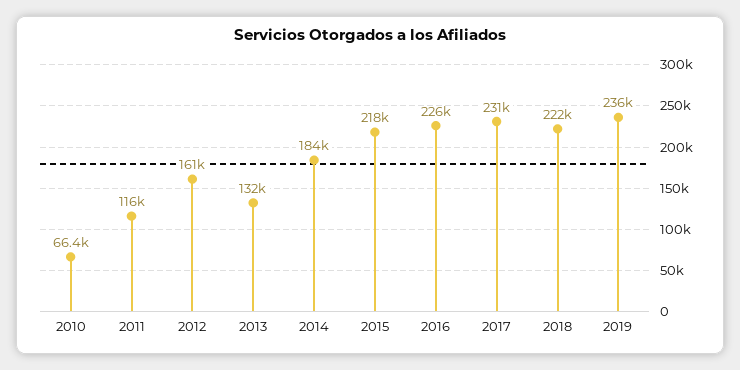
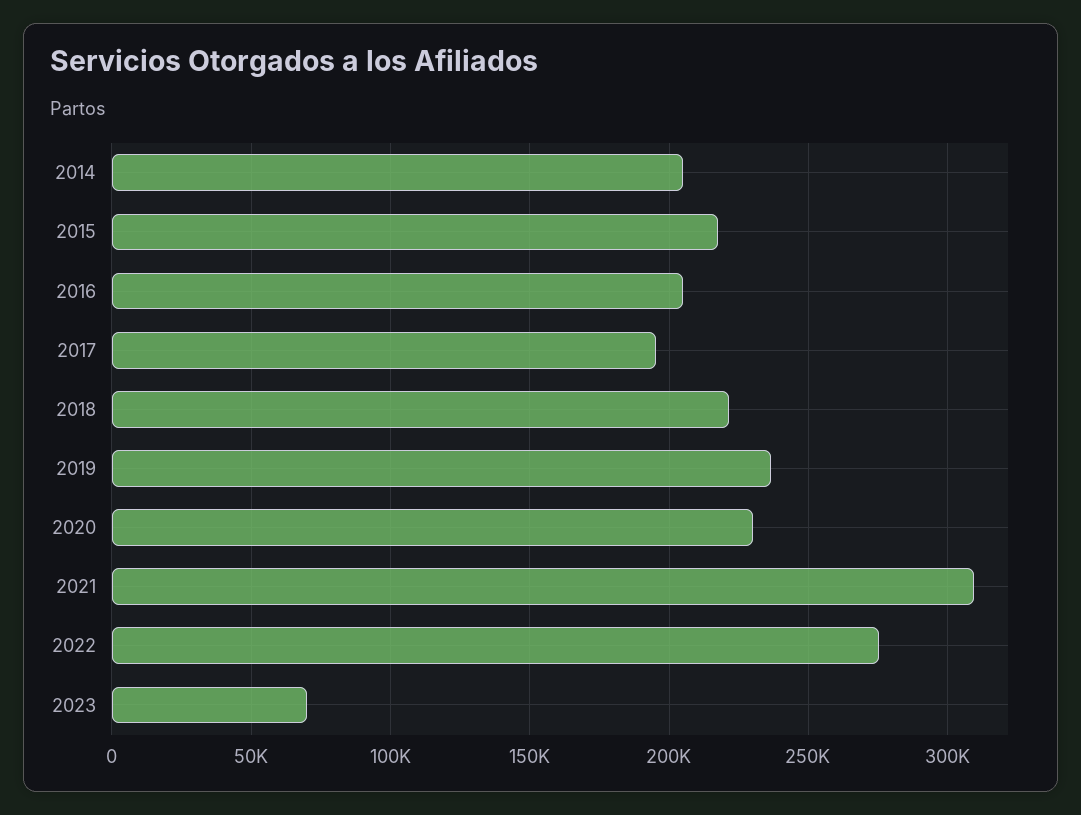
2010: 66400 -> none
2011: 116000 -> none
2012: 161000 -> none
2013: 132000 -> none
2014: 184000 -> 205000
2016: 226000 -> 205000
2017: 231000 -> 195000
2020: none -> 230000
2021: none -> 310000
2022: none -> 275000
2023: none -> 70000

